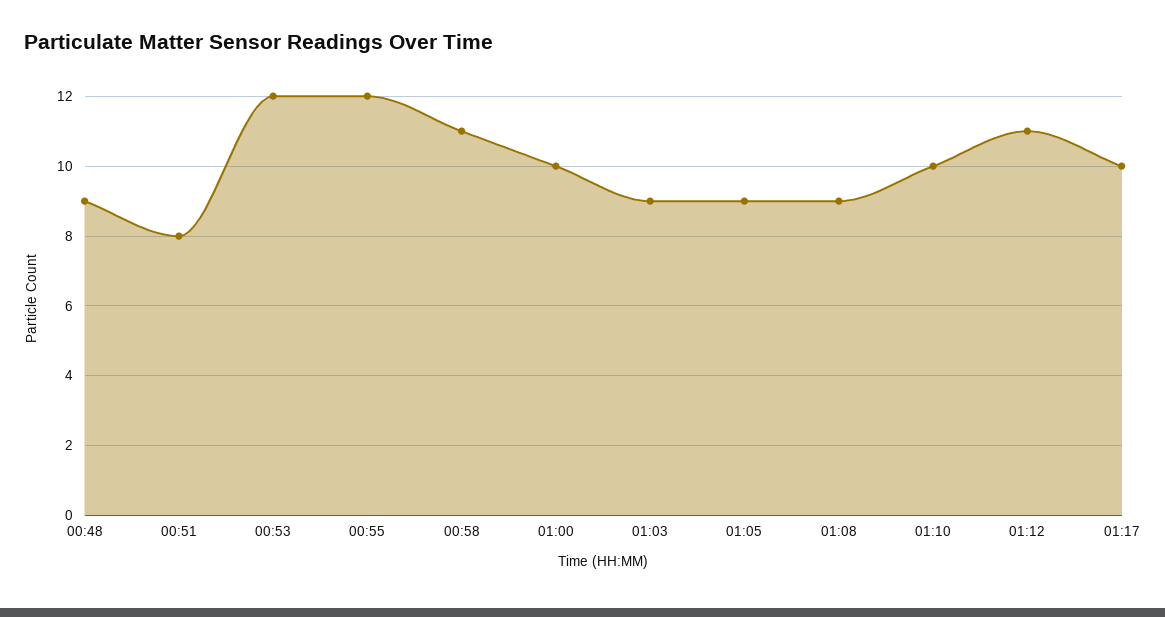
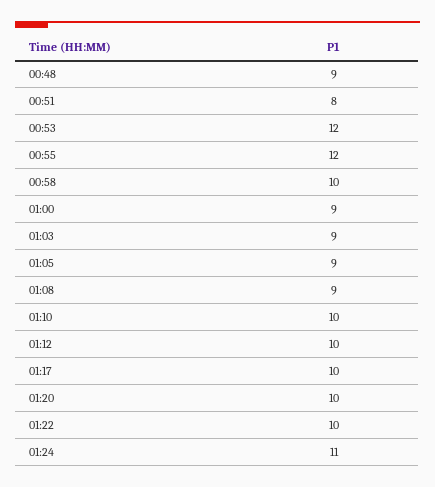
00:58: 11 -> 10
01:00: 10 -> 9
01:12: 11 -> 10
01:20: none -> 10
01:22: none -> 10
01:24: none -> 11

